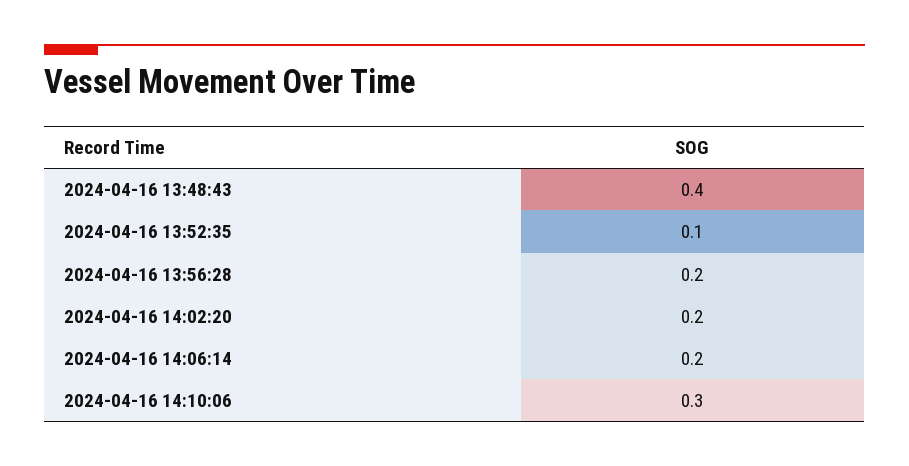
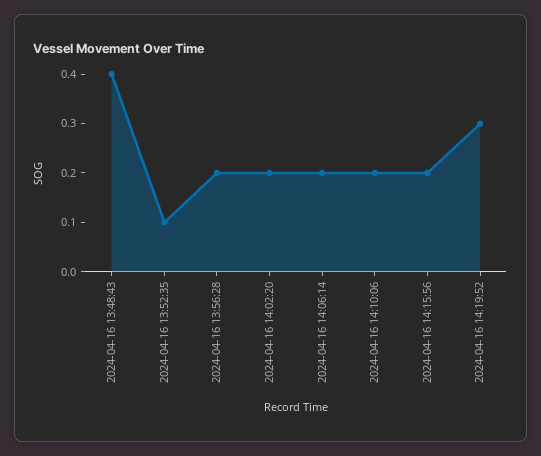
2024-04-16 14:10:06: 0.3 -> 0.2
2024-04-16 14:15:56: none -> 0.2
2024-04-16 14:19:52: none -> 0.3

